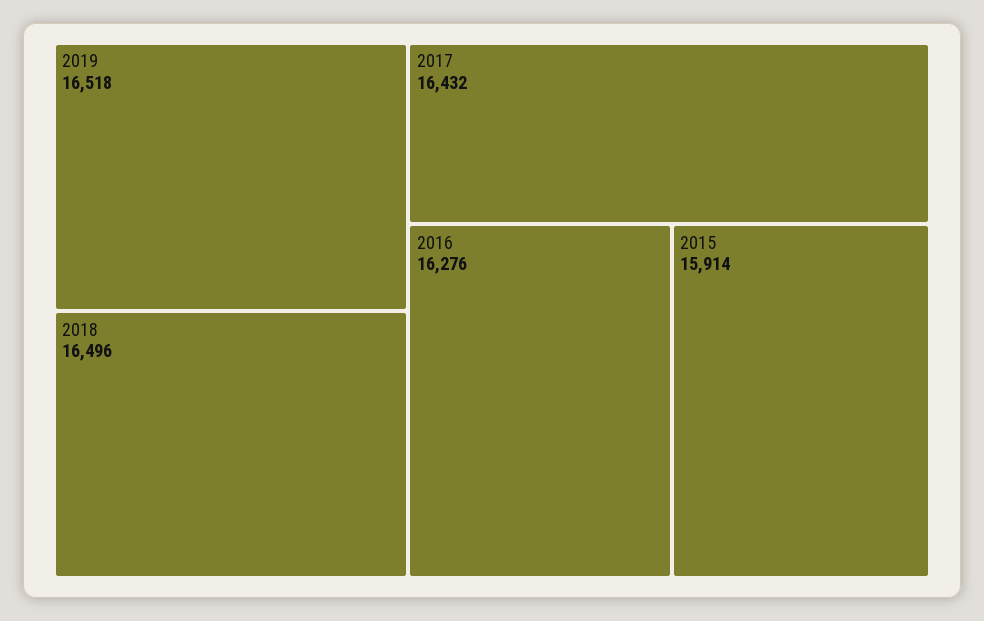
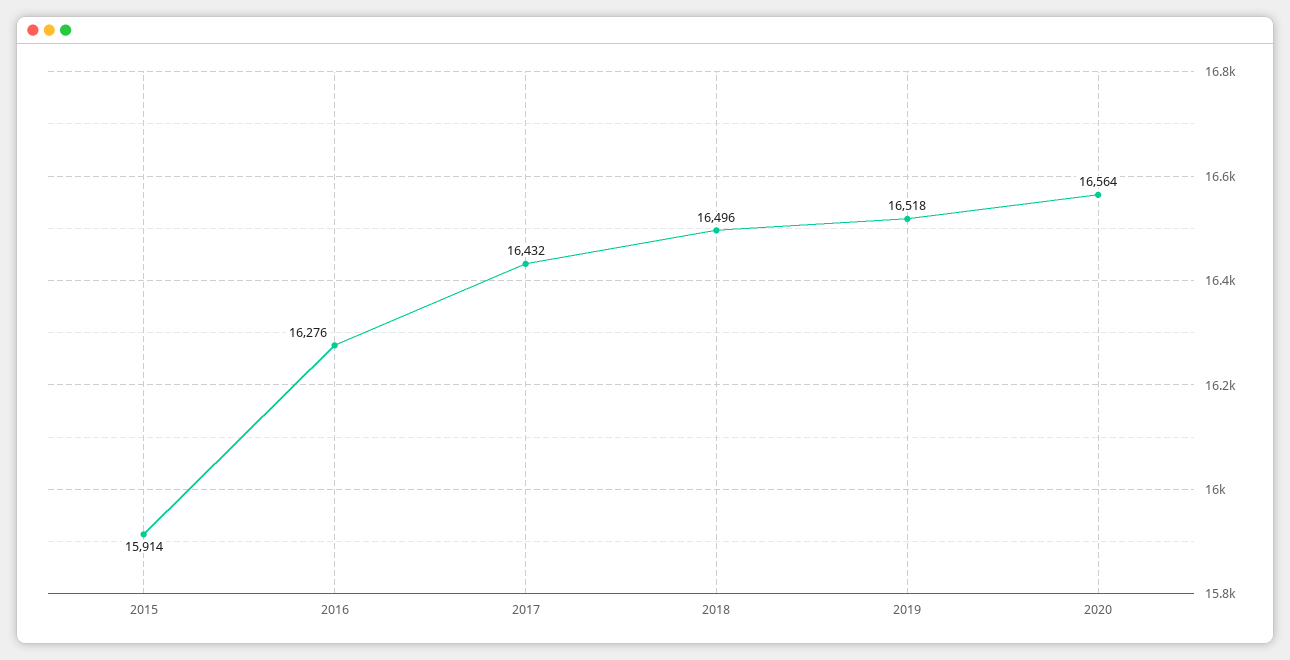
2020: none -> 16564

